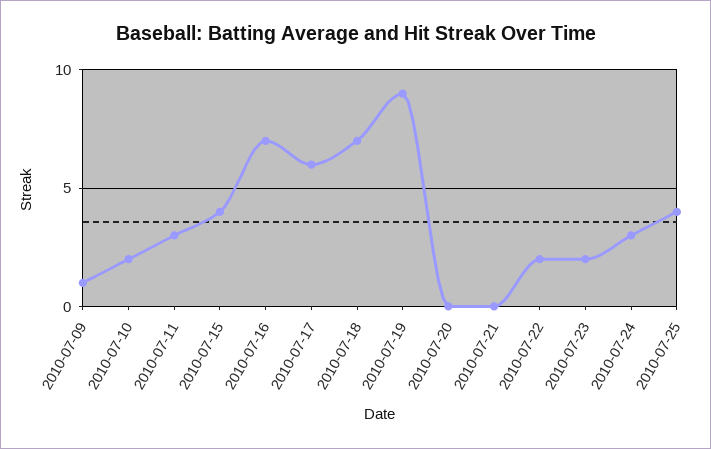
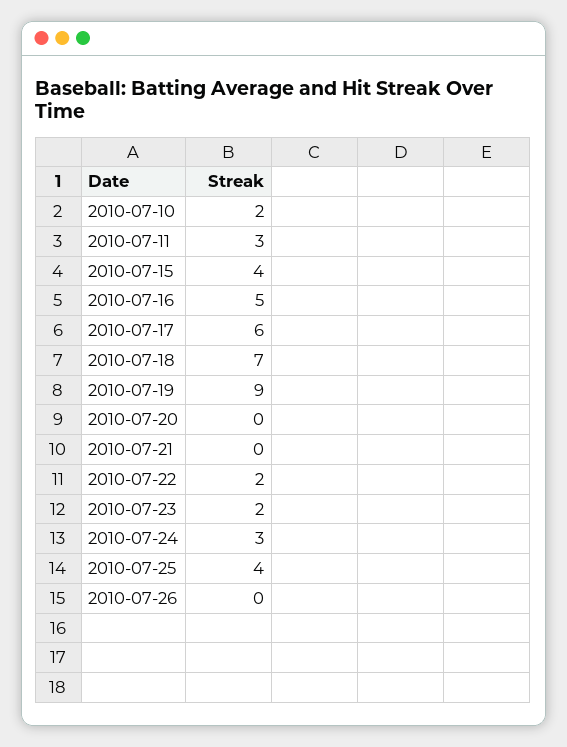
2010-07-09: 1 -> none
2010-07-16: 7 -> 5
2010-07-26: none -> 0

